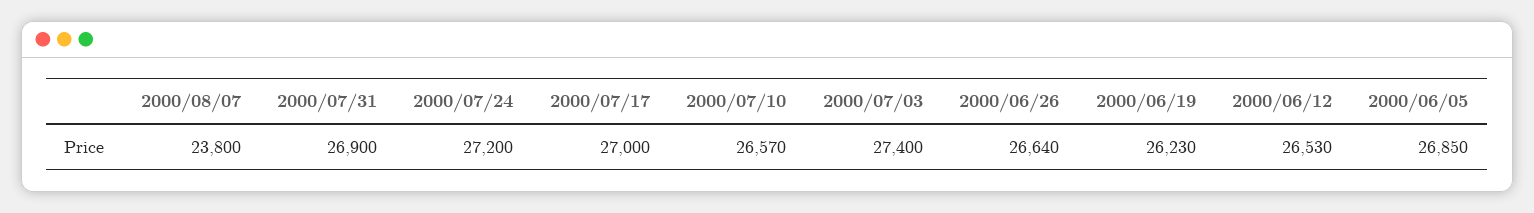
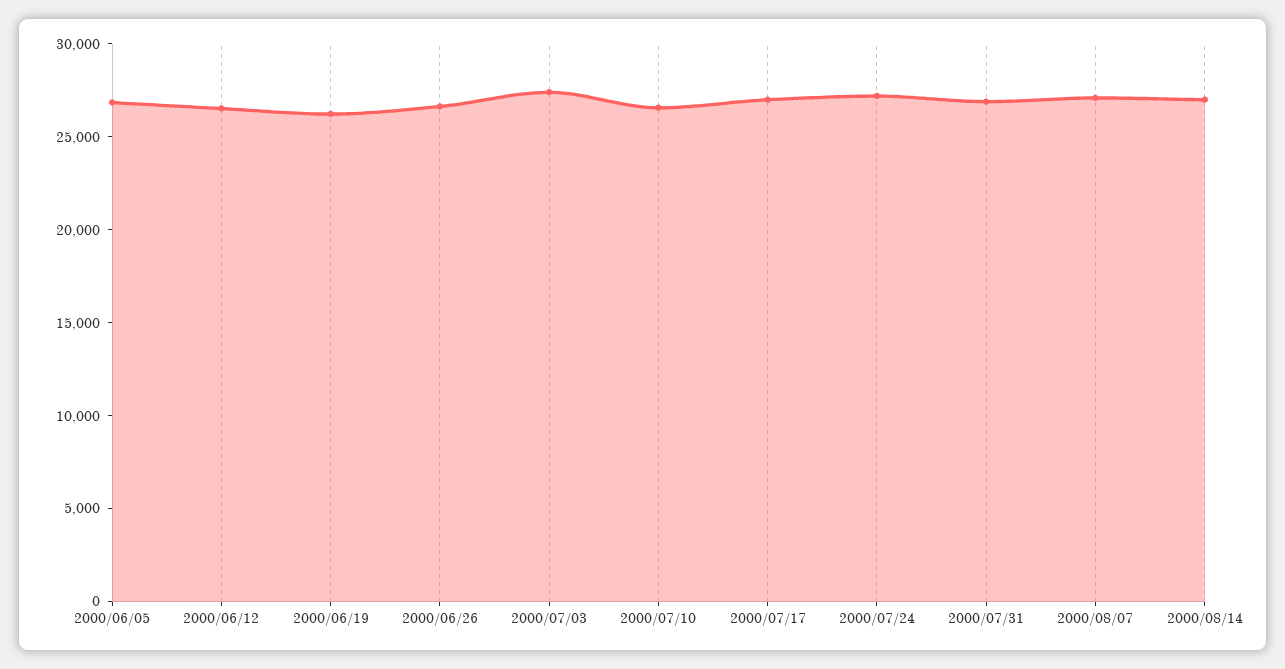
2000/08/07: 23800 -> 27000
2000/08/14: none -> 27000

